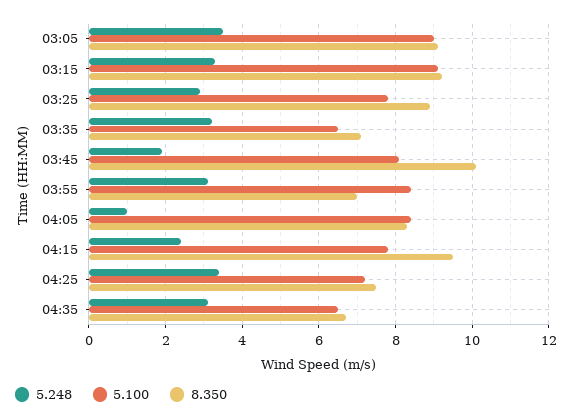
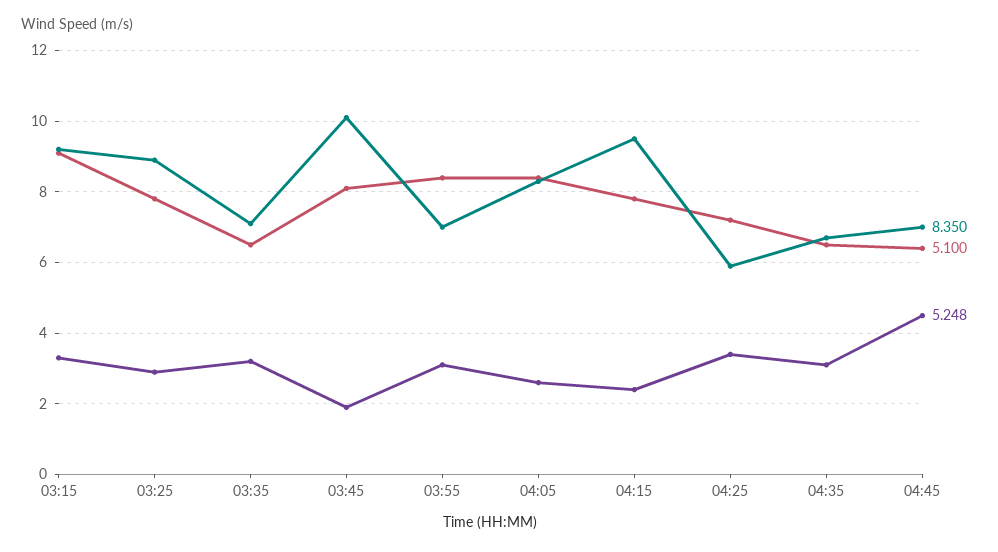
5.248, 03:05: 3.5 -> none
5.100, 03:05: 9 -> none
8.350, 03:05: 9 -> none
5.248, 04:05: 1 -> 2.5
8.350, 04:25: 7.5 -> 6
8.350, 04:45: none -> 7
5.100, 04:45: none -> 6.5
5.248, 04:45: none -> 4.5

